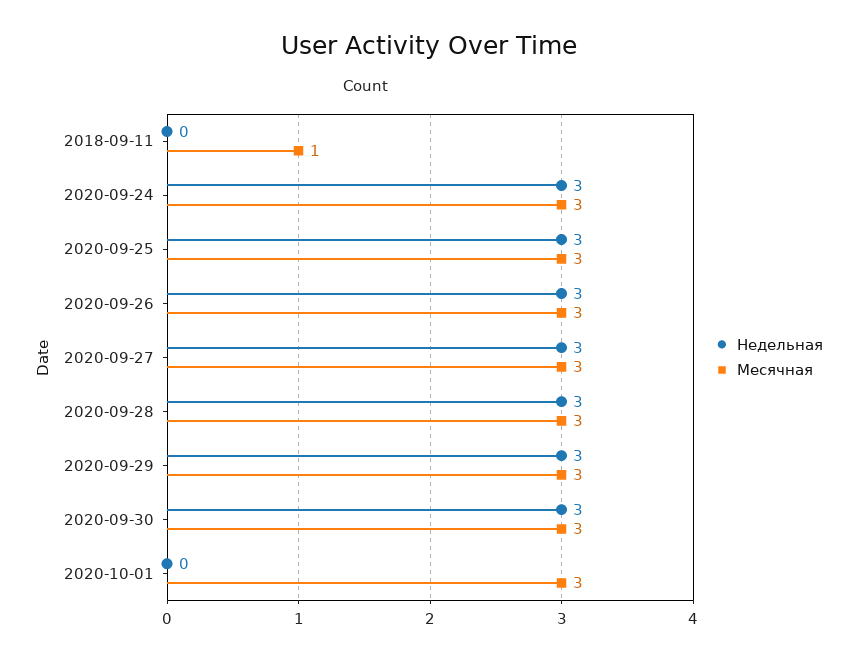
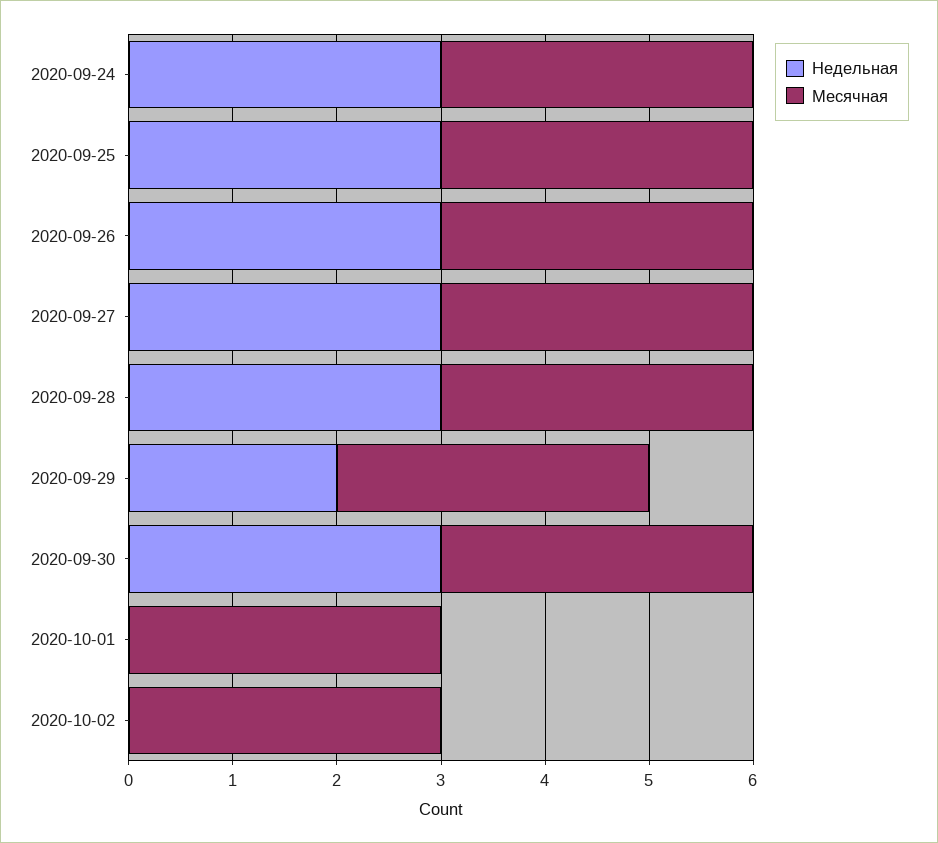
Недельная, 2018-09-11: 0 -> none
Месячная, 2018-09-11: 1 -> none
Недельная, 2020-09-29: 3 -> 2
Недельная, 2020-10-02: none -> 0
Месячная, 2020-10-02: none -> 3

